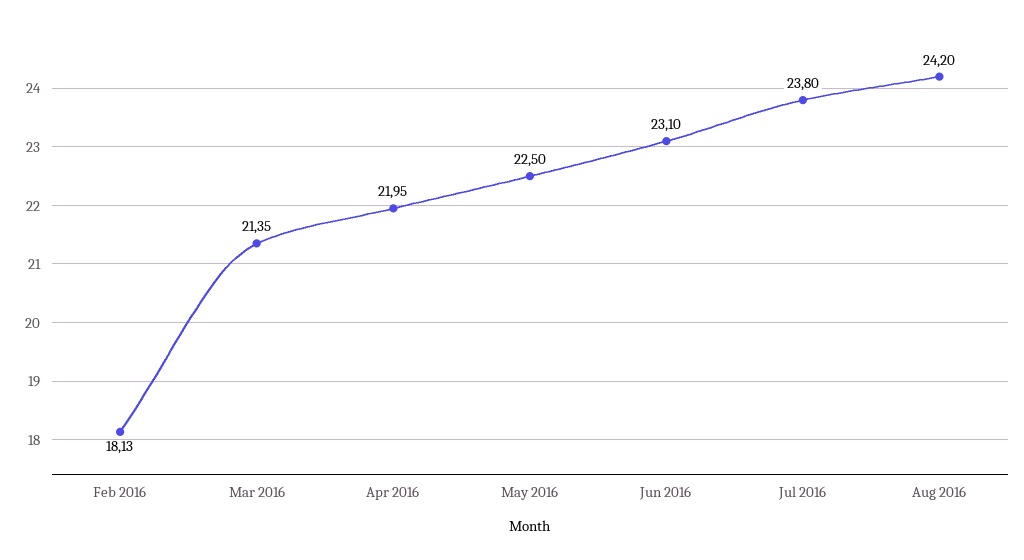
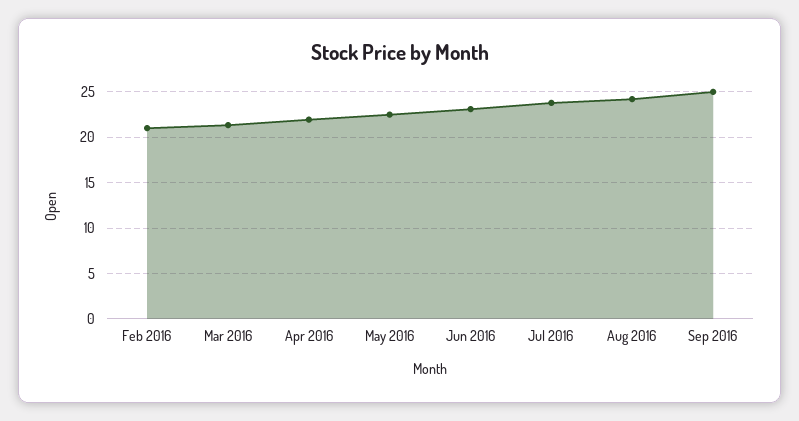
Feb 2016: 18.13 -> 21
Sep 2016: none -> 25

